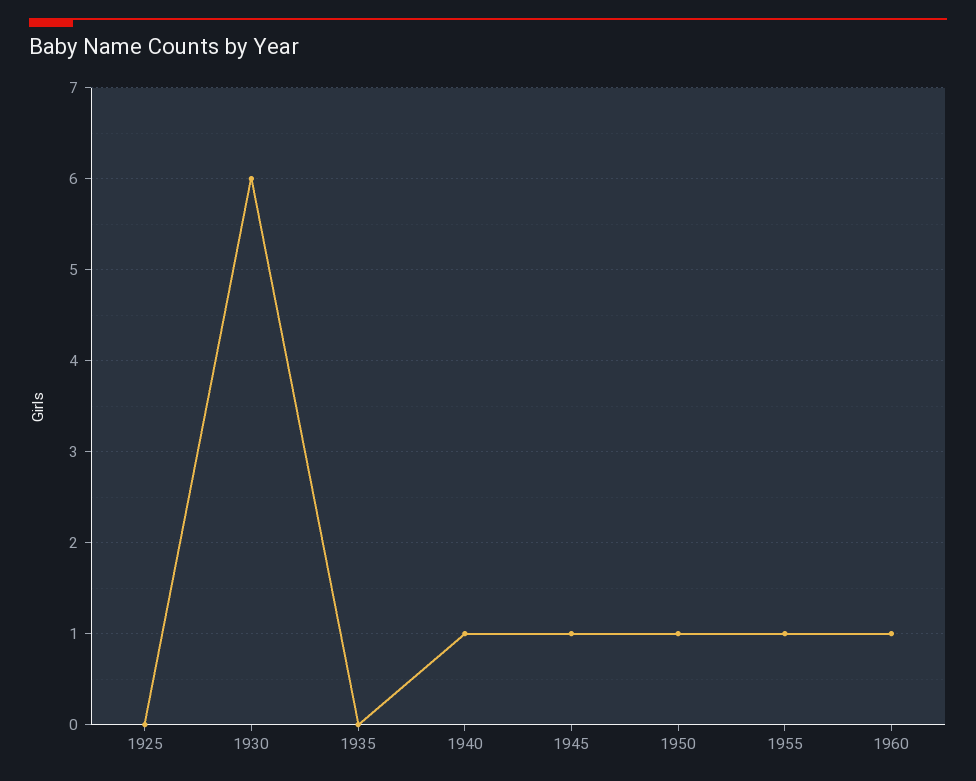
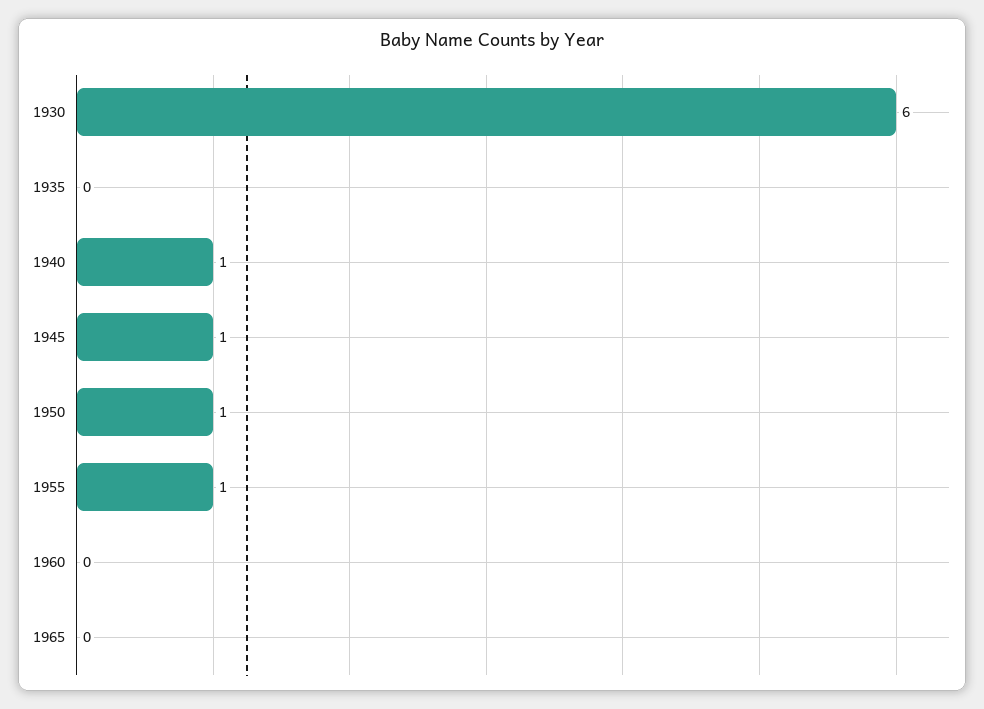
1925: 0 -> none
1960: 1 -> 0
1965: none -> 0

